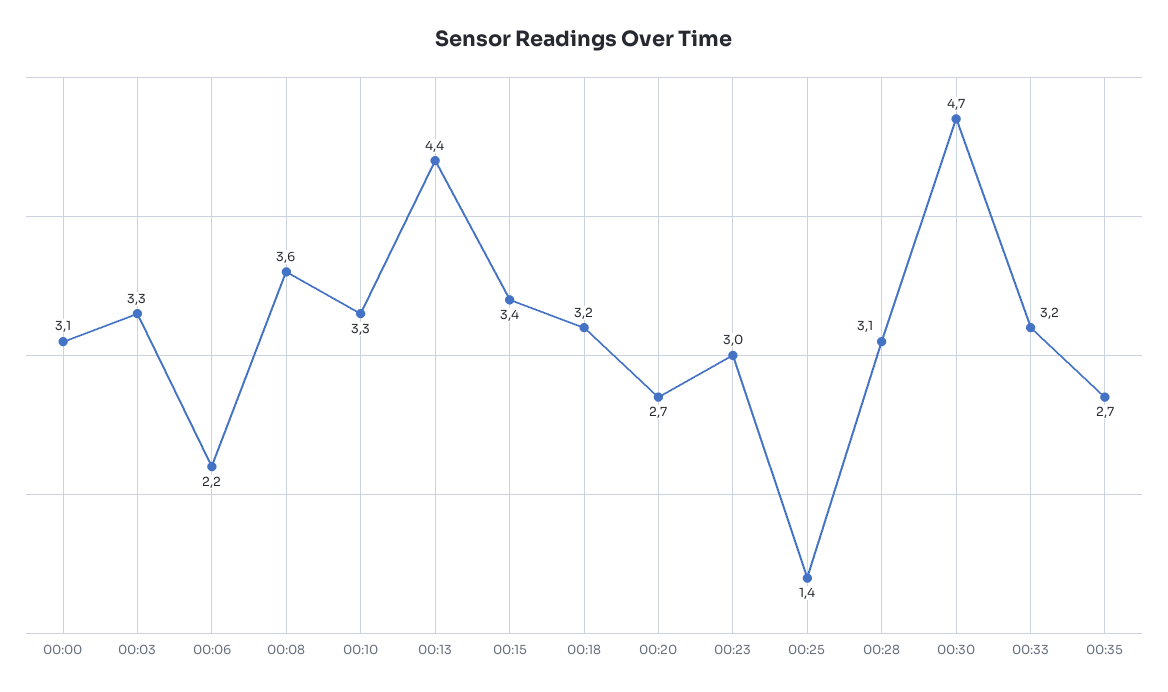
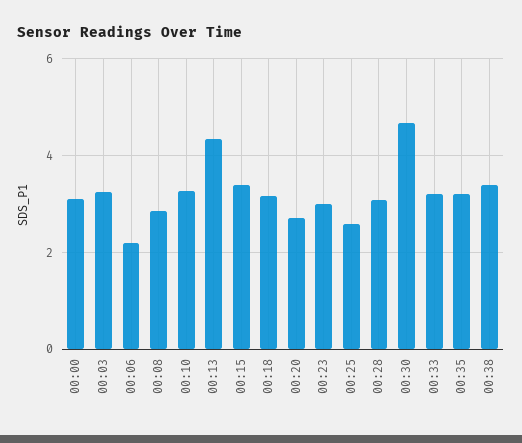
00:08: 3.6 -> 2.8
00:25: 1.4 -> 2.6
00:35: 2.7 -> 3.2
00:38: none -> 3.4

